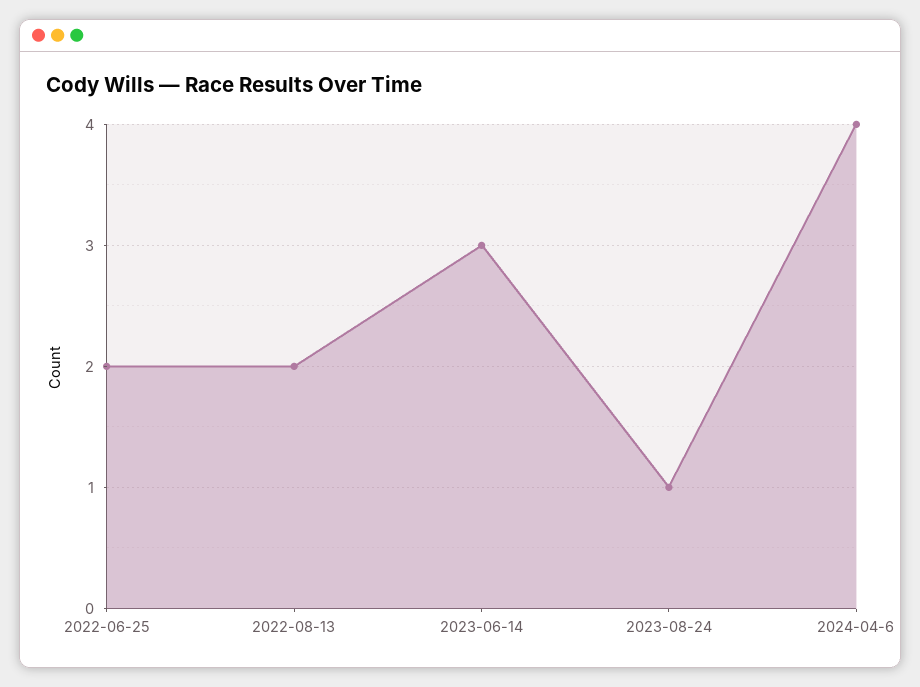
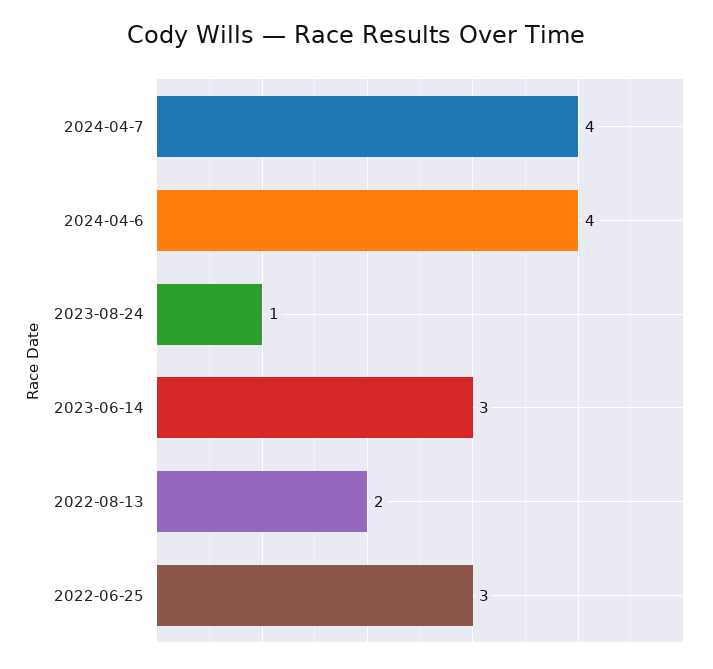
2022-06-25: 2 -> 3
2024-04-7: none -> 4

